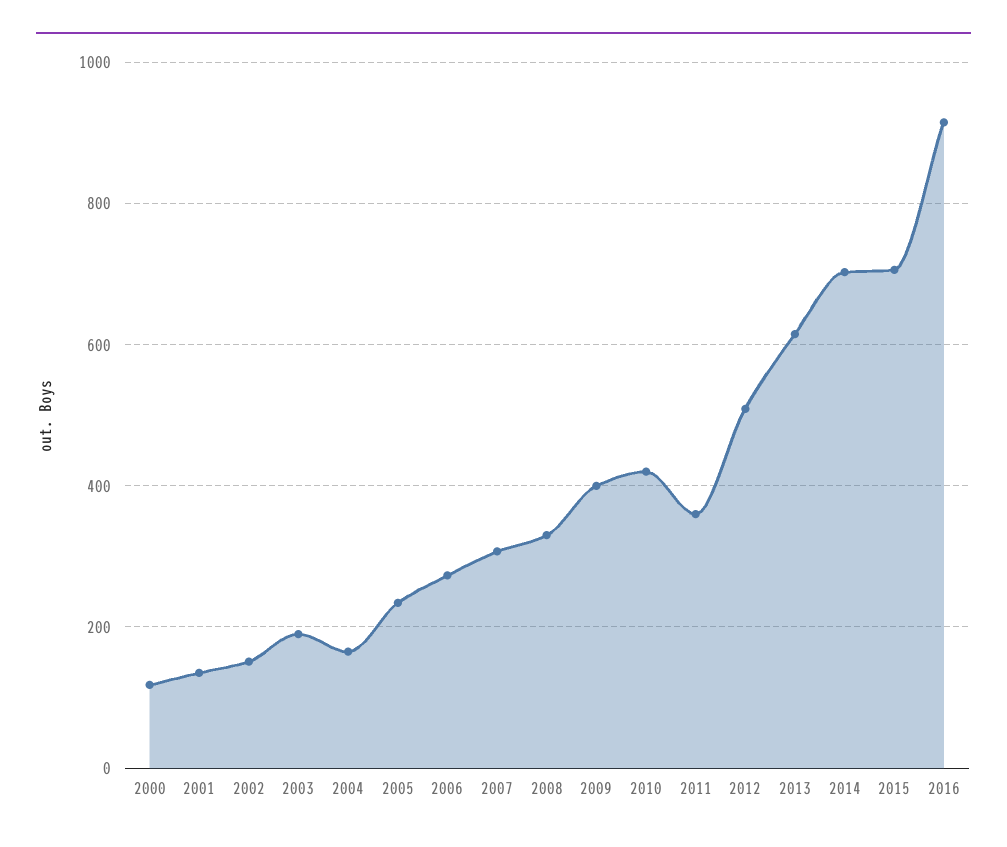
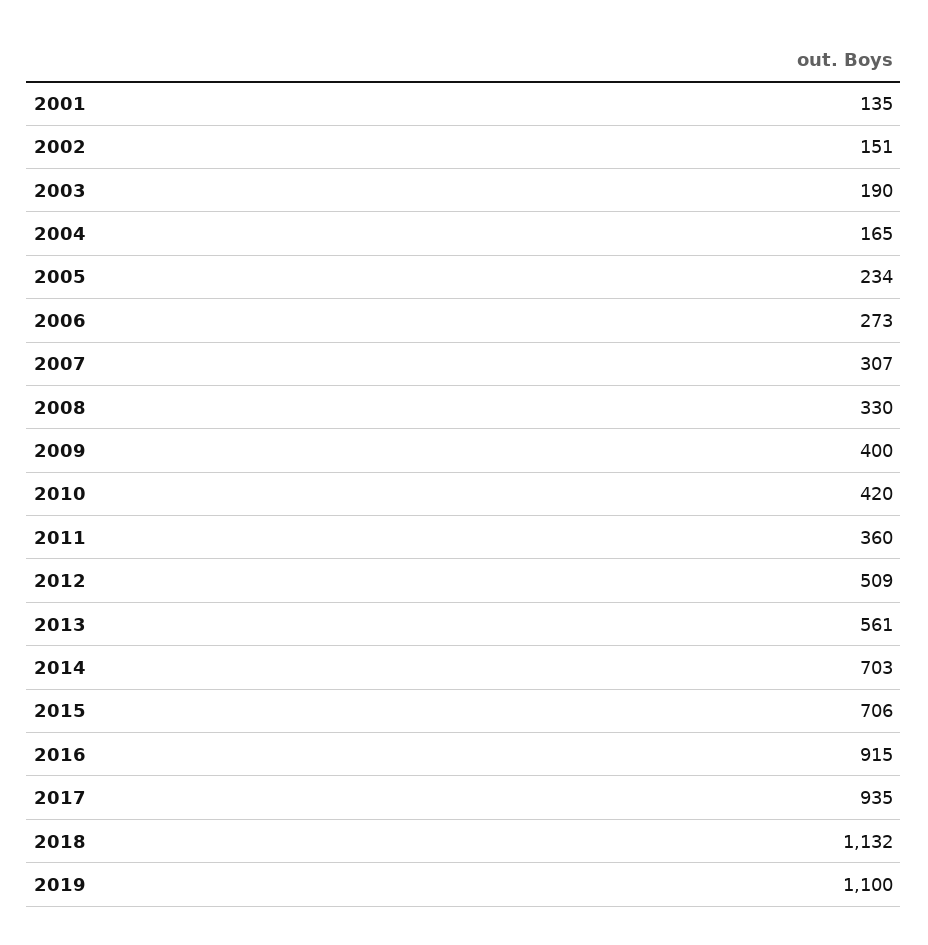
2000: 120 -> none
2013: 620 -> 561
2017: none -> 935
2018: none -> 1132
2019: none -> 1100

